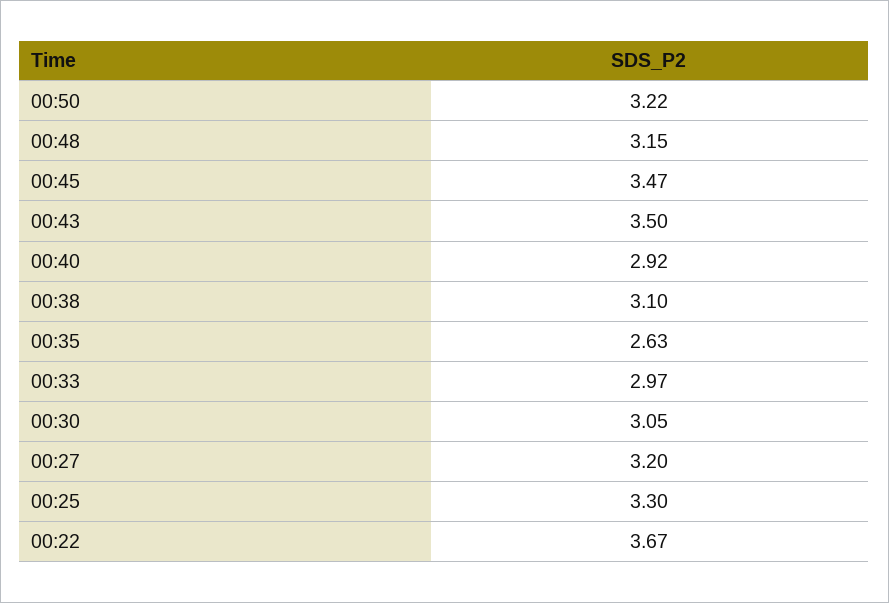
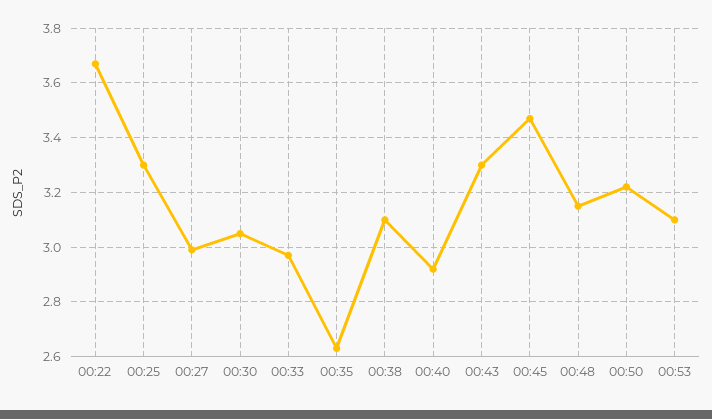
00:43: 3.5 -> 3.3
00:27: 3.2 -> 3
00:53: none -> 3.1

